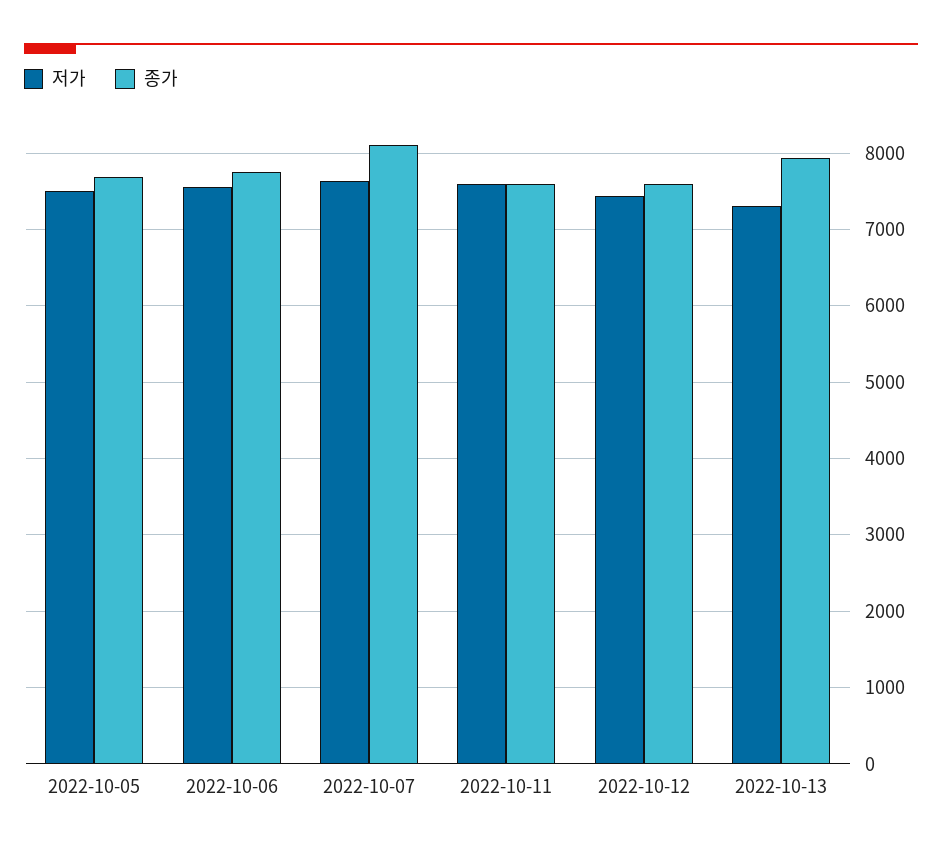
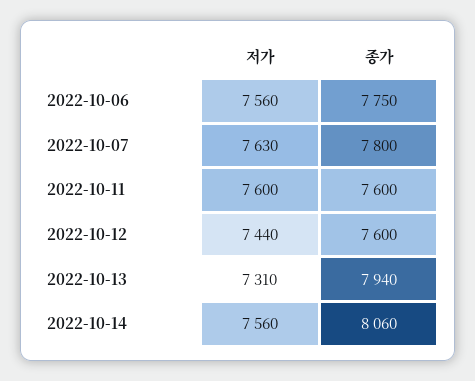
저가, 2022-10-05: 7500 -> none
종가, 2022-10-05: 7700 -> none
종가, 2022-10-07: 8100 -> 7800
저가, 2022-10-14: none -> 7560
종가, 2022-10-14: none -> 8060

